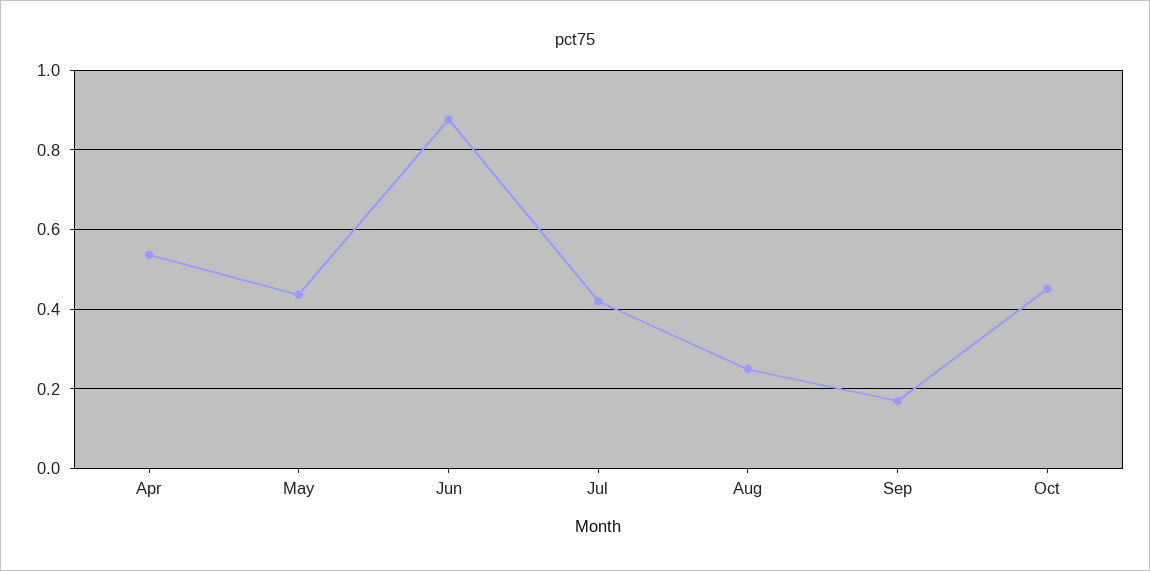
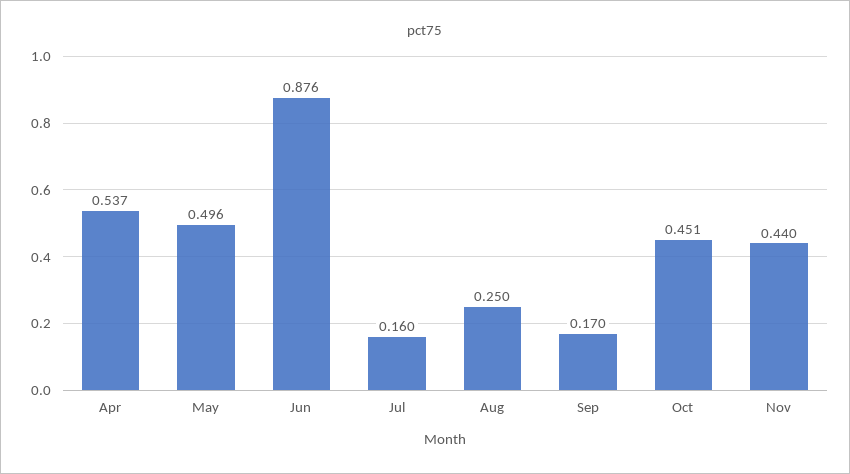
May: 0.44 -> 0.496
Jul: 0.42 -> 0.16
Nov: none -> 0.44

